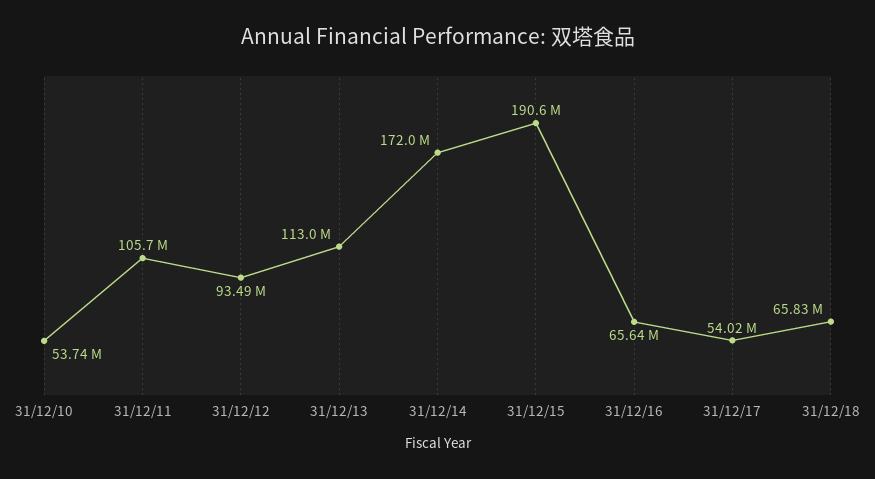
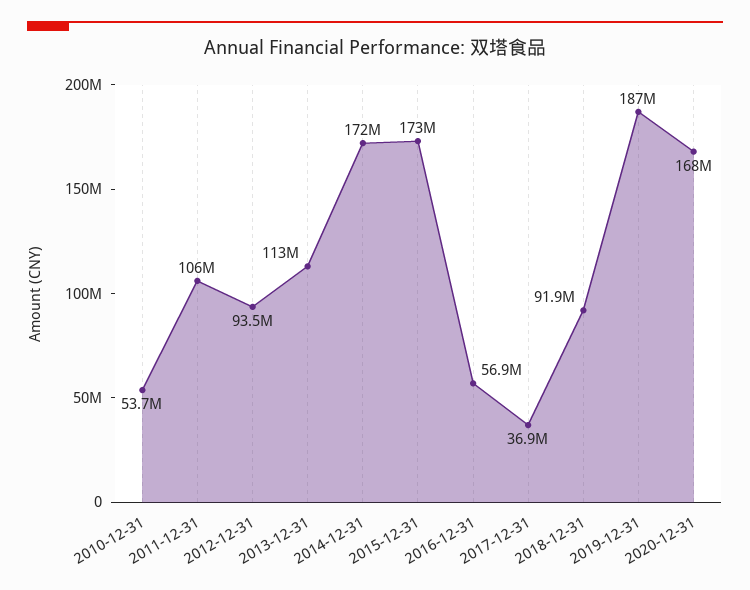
31/12/15: 190600000 -> 173000000
31/12/16: 65640000 -> 56900000
31/12/17: 54020000 -> 36900000
31/12/18: 65830000 -> 91900000
2019-12-31: none -> 187000000
2020-12-31: none -> 168000000

